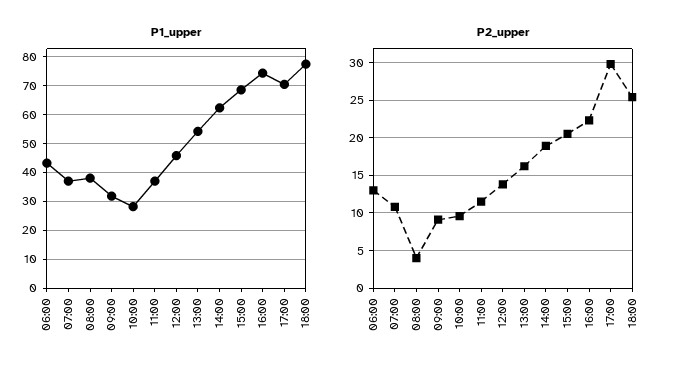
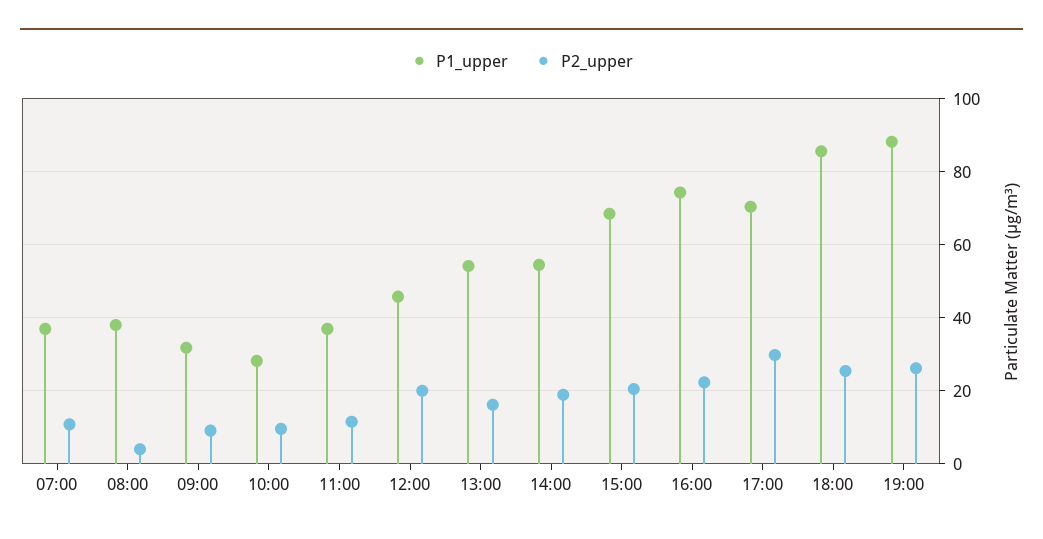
P1_upper, 06:00: 42.5 -> none
P1_upper, 14:00: 62.5 -> 54
P1_upper, 18:00: 77.5 -> 86
P2_upper, 06:00: 13 -> none
P2_upper, 12:00: 14 -> 20
P1_upper, 19:00: none -> 88
P2_upper, 19:00: none -> 26

